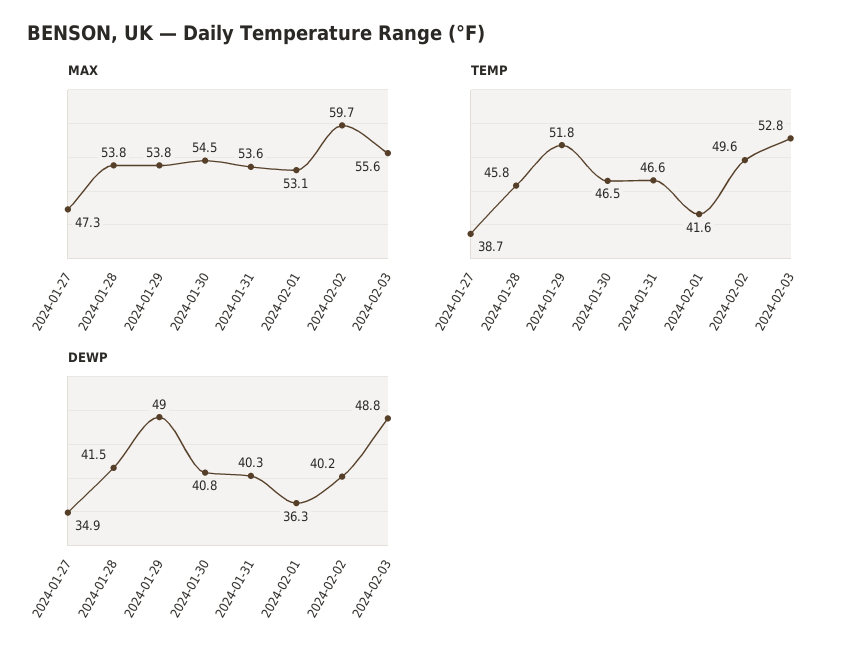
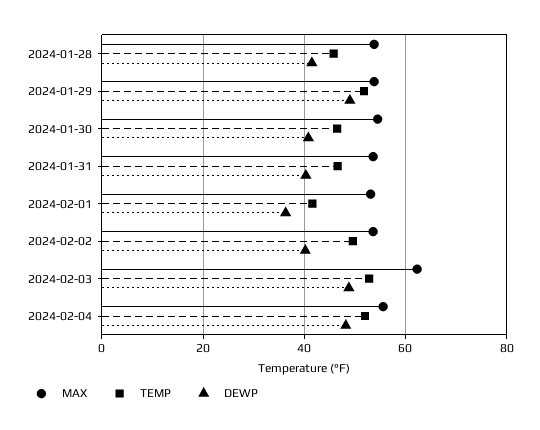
MAX, 2024-01-27: 47.3 -> none
MAX, 2024-02-02: 59.7 -> 54
MAX, 2024-02-03: 55.6 -> 62
TEMP, 2024-01-27: 38.7 -> none
DEWP, 2024-01-27: 34.9 -> none
MAX, 2024-02-04: none -> 56
TEMP, 2024-02-04: none -> 52
DEWP, 2024-02-04: none -> 48

